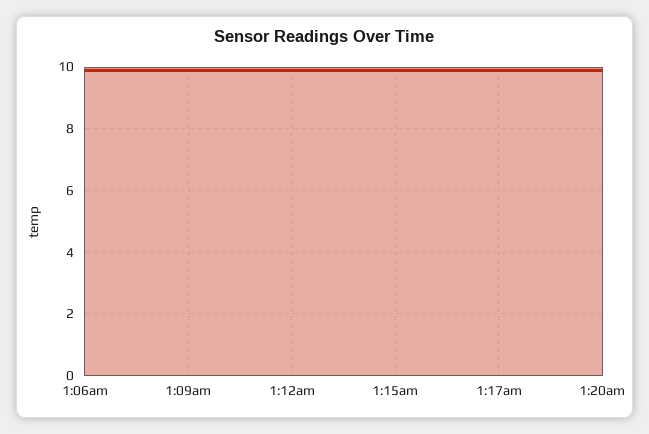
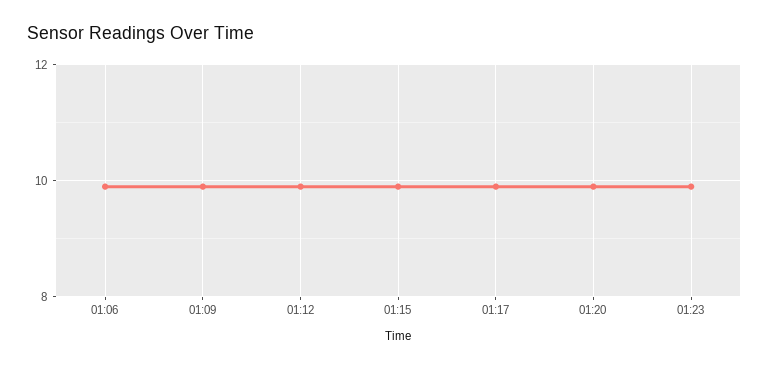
01:23: none -> 10

